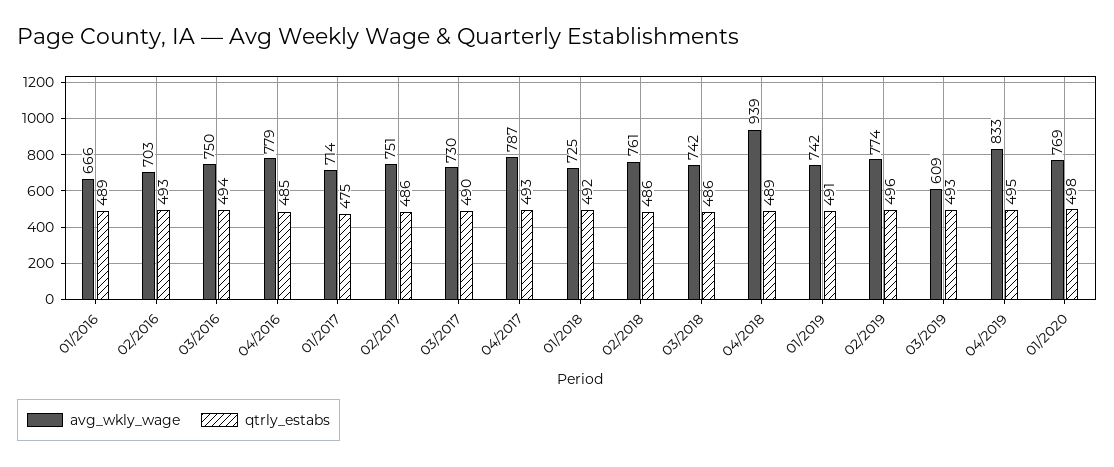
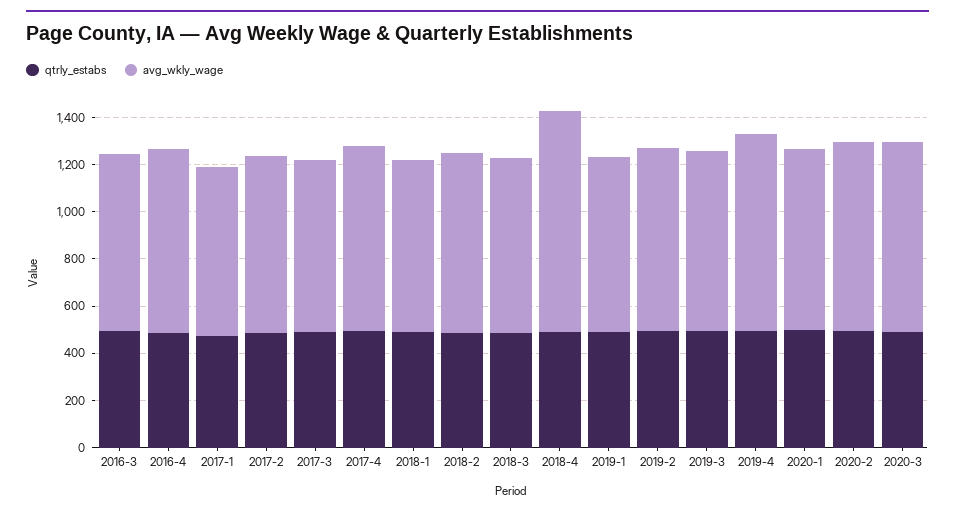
avg_wkly_wage, 01/2016: 666 -> none
qtrly_estabs, 01/2016: 489 -> none
avg_wkly_wage, 02/2016: 703 -> none
qtrly_estabs, 02/2016: 493 -> none
avg_wkly_wage, 03/2019: 609 -> 750
qtrly_estabs, 2020-2: none -> 500
avg_wkly_wage, 2020-2: none -> 800
qtrly_estabs, 2020-3: none -> 500
avg_wkly_wage, 2020-3: none -> 800

